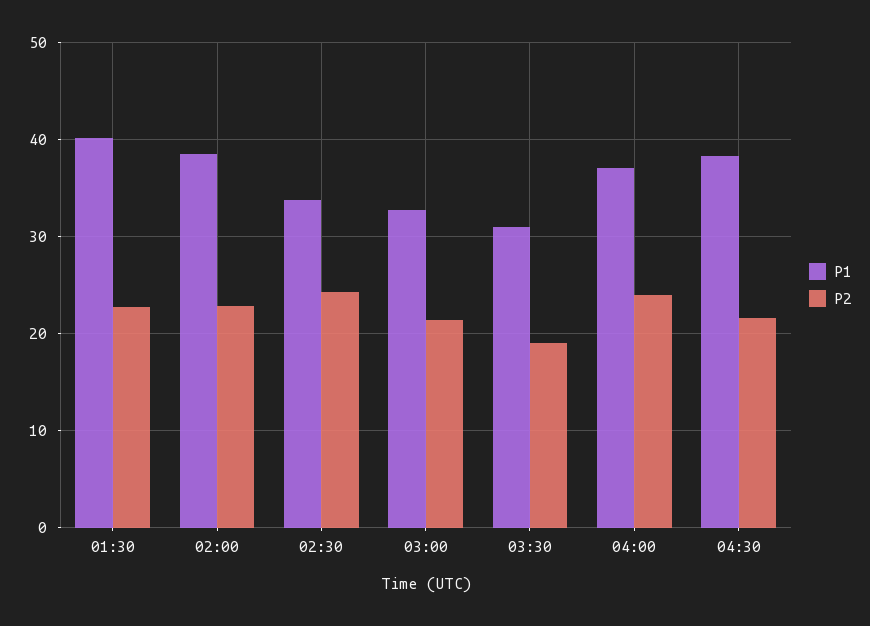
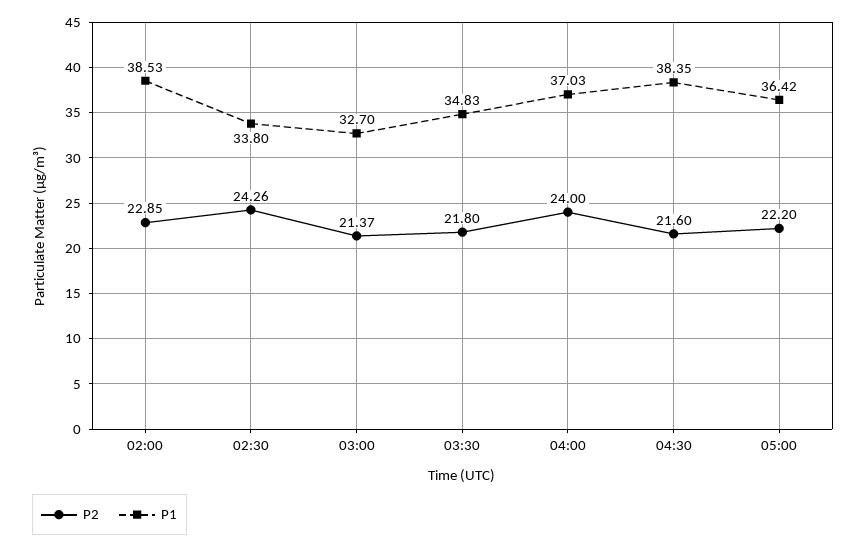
P1, 01:30: 40 -> none
P2, 01:30: 23 -> none
P1, 03:30: 31 -> 34.83
P2, 03:30: 19 -> 21.8
P2, 05:00: none -> 22.2
P1, 05:00: none -> 36.42

